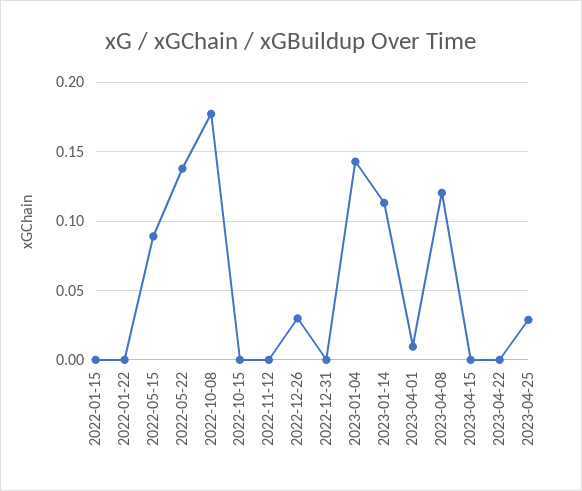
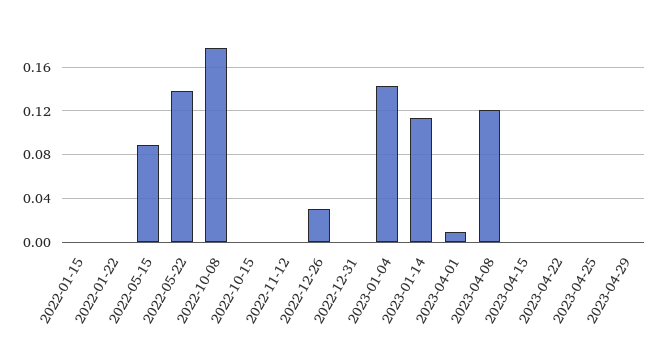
2023-04-25: 0.03 -> 0
2023-04-29: none -> 0

